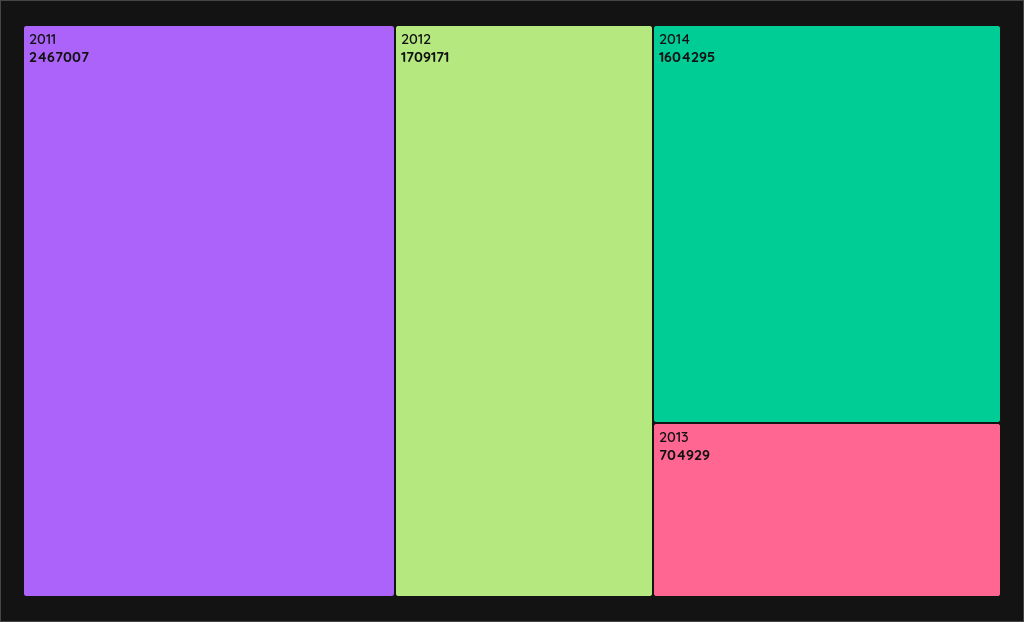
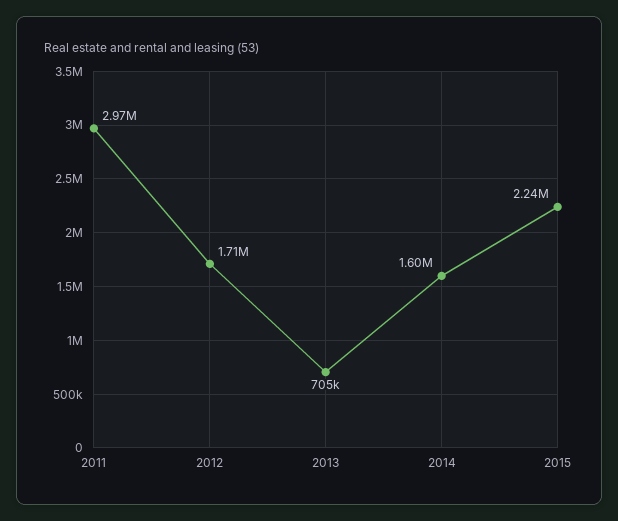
2011: 2467007 -> 2970000
2015: none -> 2240000

